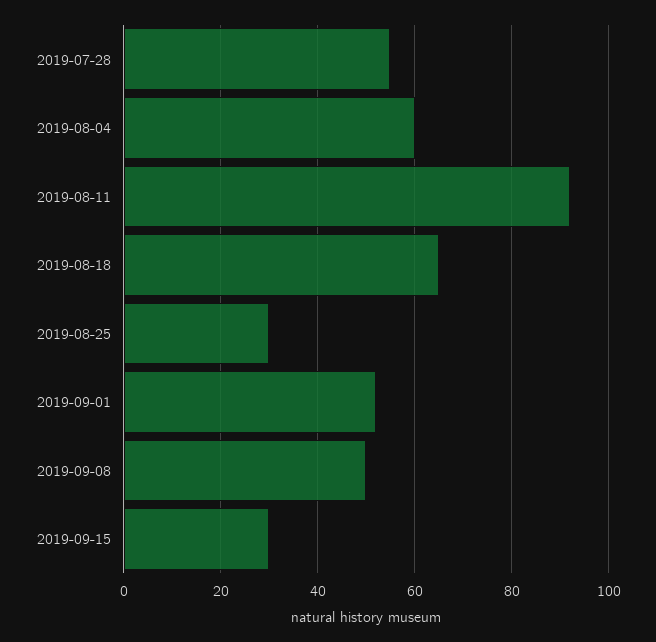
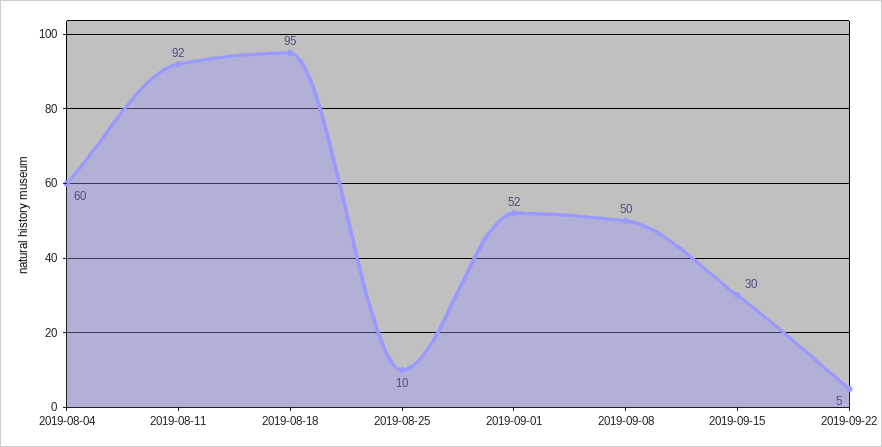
2019-07-28: 55 -> none
2019-08-18: 65 -> 95
2019-08-25: 30 -> 10
2019-09-22: none -> 5

